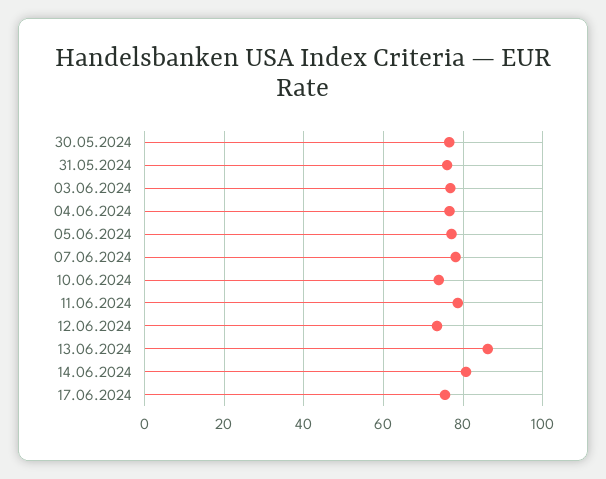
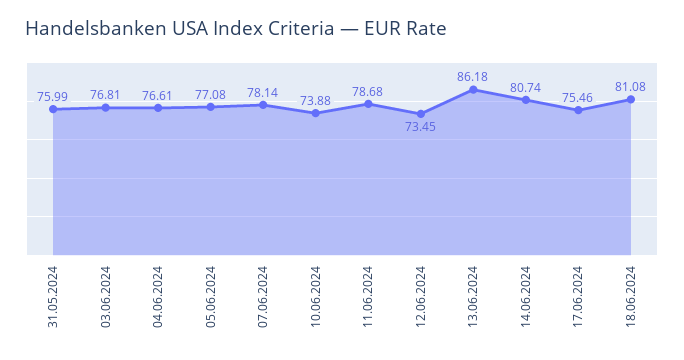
30.05.2024: 76 -> none
18.06.2024: none -> 81.08

